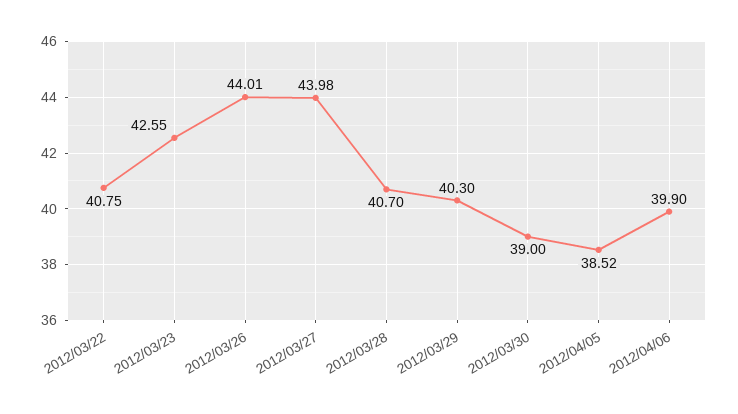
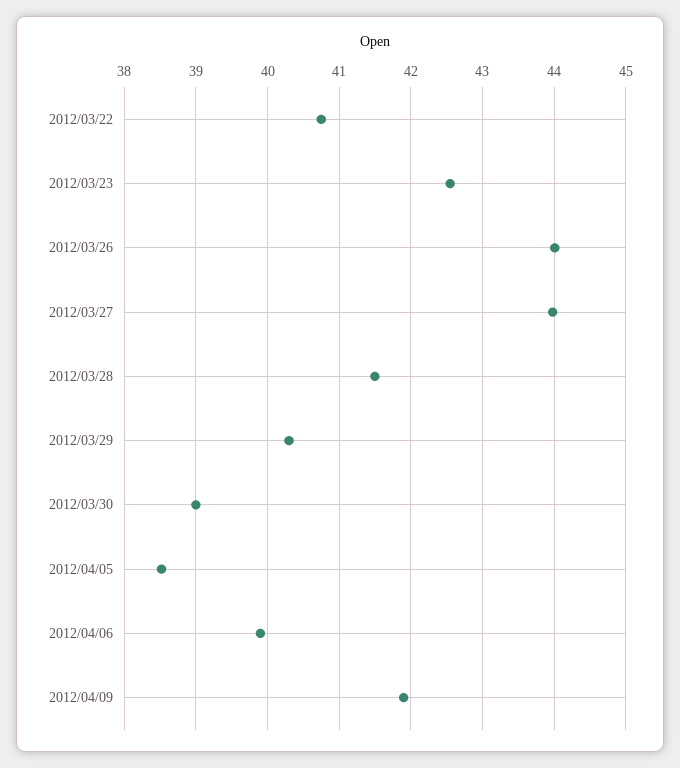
2012/03/28: 40.7 -> 41.5
2012/04/09: none -> 41.9

